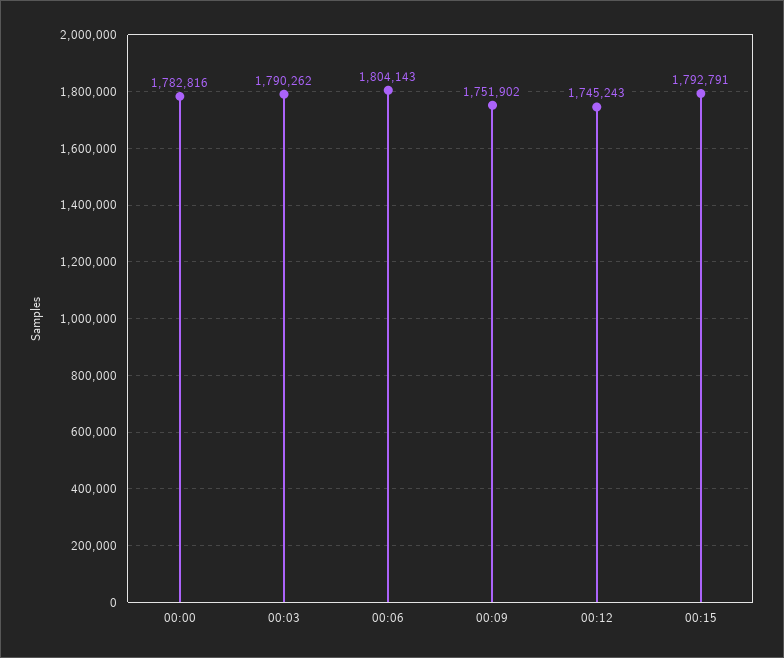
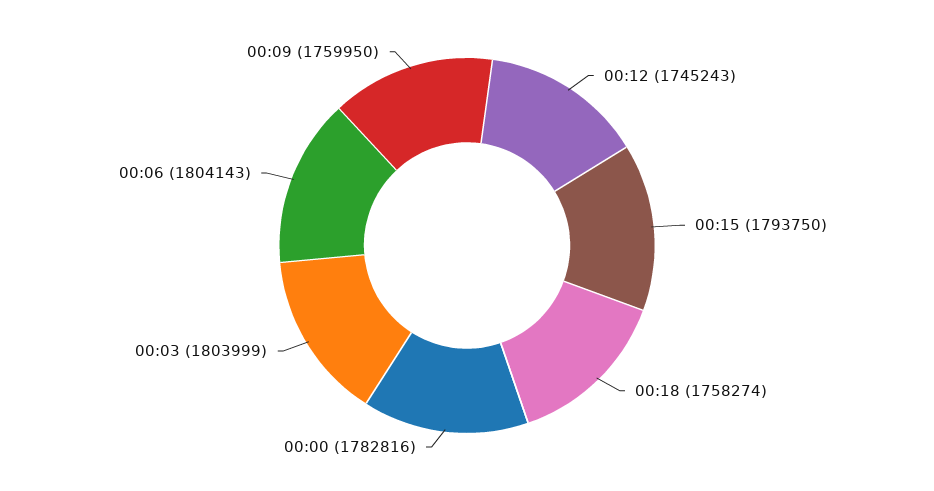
00:03: 1790262 -> 1803999
00:09: 1751902 -> 1759950
00:15: 1792791 -> 1793750
00:18: none -> 1758274

